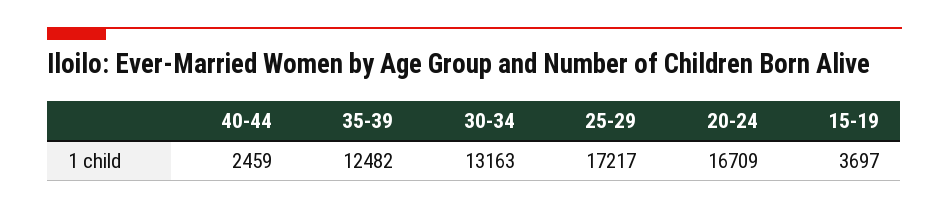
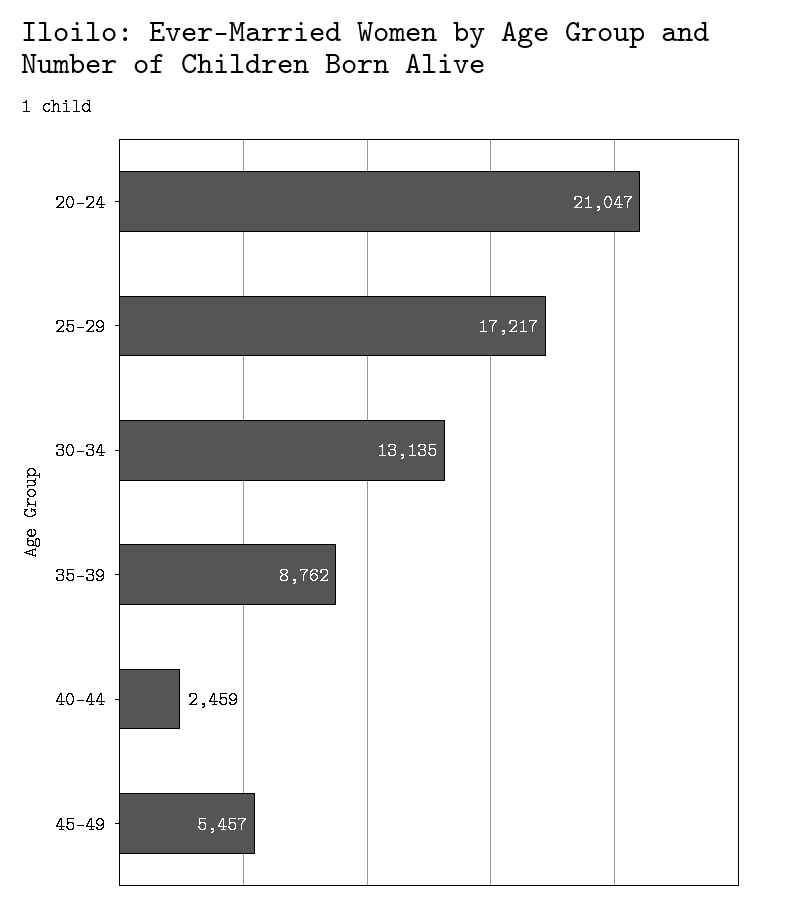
35-39: 12482 -> 8762
30-34: 13163 -> 13135
20-24: 16709 -> 21047
15-19: 3697 -> none
45-49: none -> 5457

